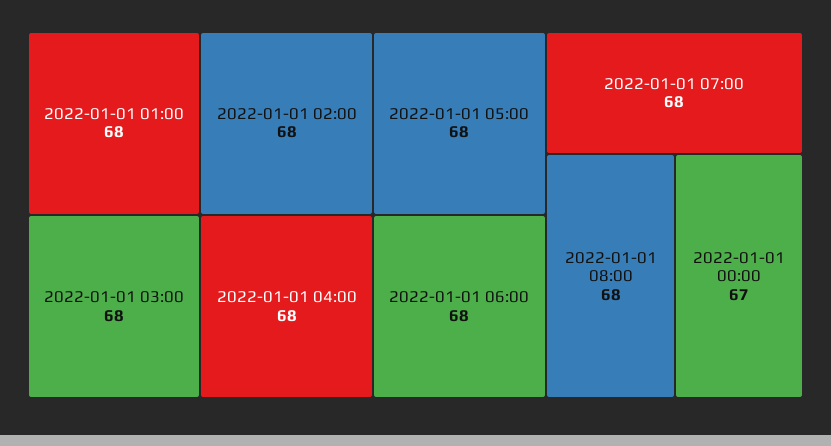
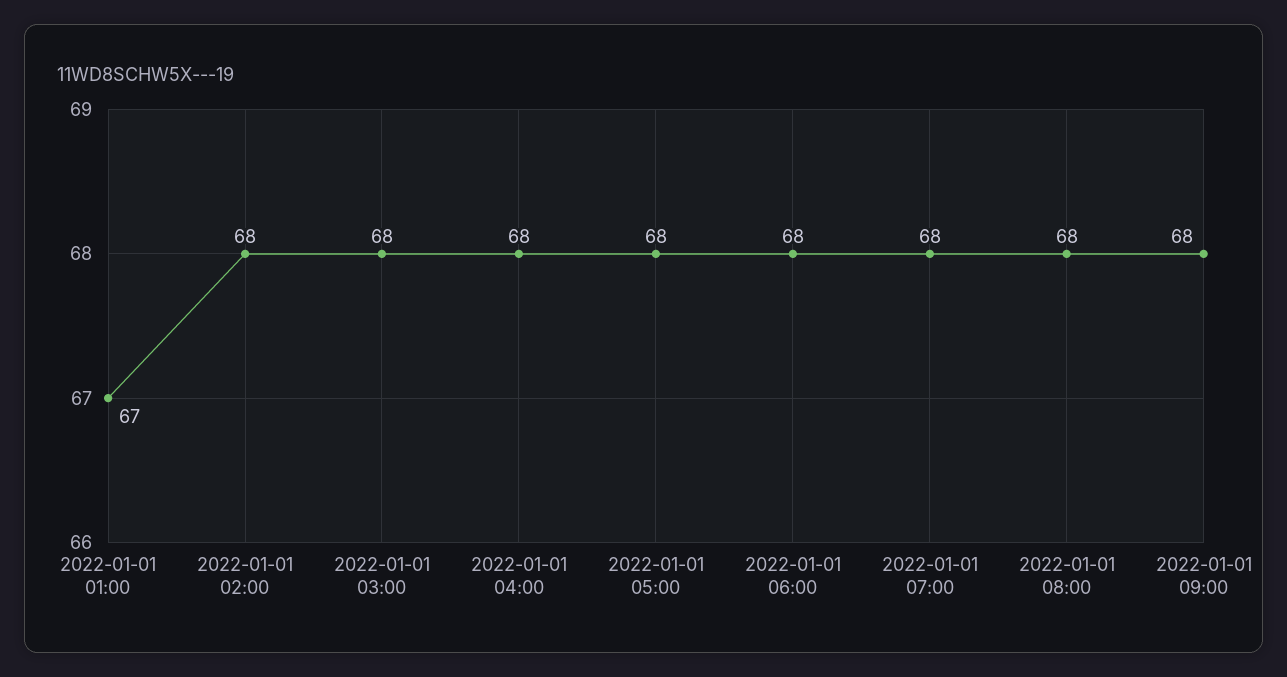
2022-01-01 01:00: 68 -> 67
2022-01-01 00:00: 67 -> none
2022-01-01 09:00: none -> 68

